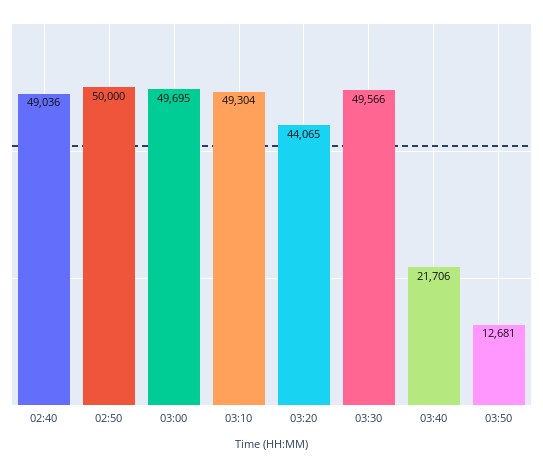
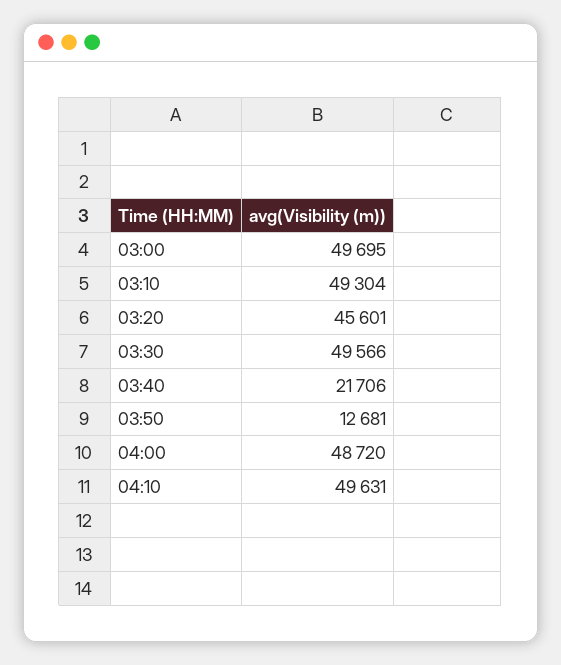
02:40: 49036 -> none
02:50: 50000 -> none
03:20: 44065 -> 45601
04:00: none -> 48720
04:10: none -> 49631

